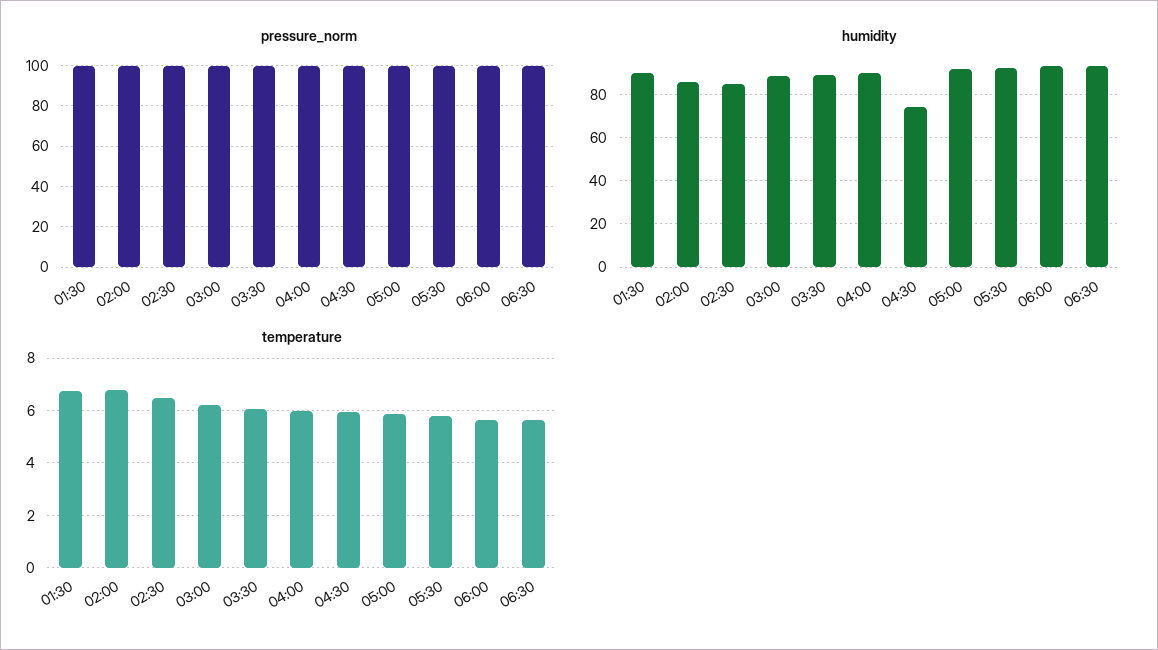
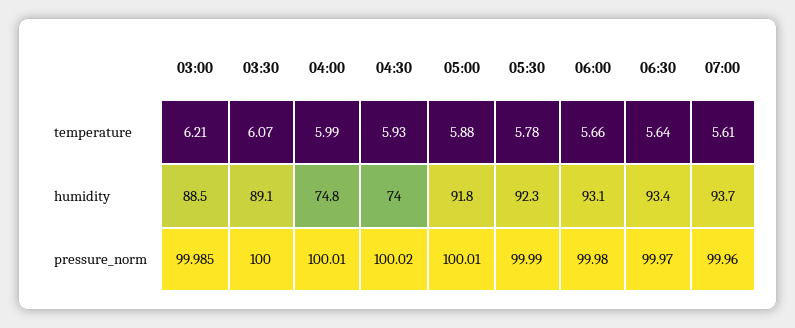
pressure_norm, 01:30: 100 -> none
pressure_norm, 02:00: 100 -> none
pressure_norm, 02:30: 100 -> none
humidity, 01:30: 90 -> none
humidity, 02:00: 85 -> none
humidity, 02:30: 85 -> none
humidity, 04:00: 90 -> 74.8
temperature, 01:30: 6.75 -> none
temperature, 02:00: 6.75 -> none
temperature, 02:30: 6.5 -> none
temperature, 07:00: none -> 5.61
humidity, 07:00: none -> 93.7
pressure_norm, 07:00: none -> 99.96

